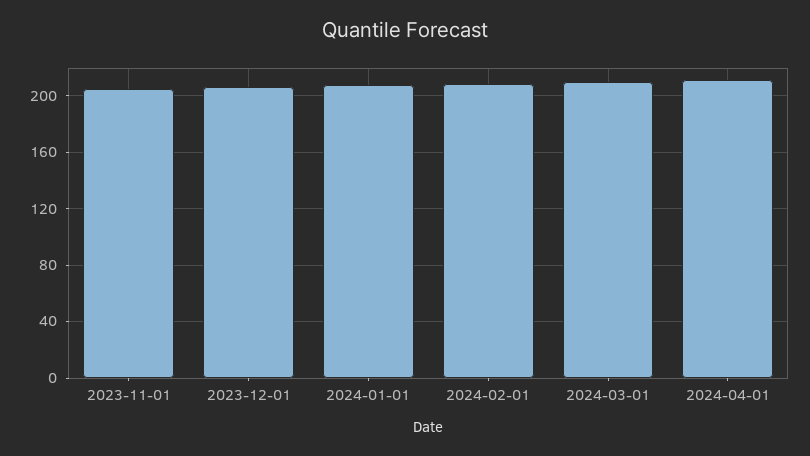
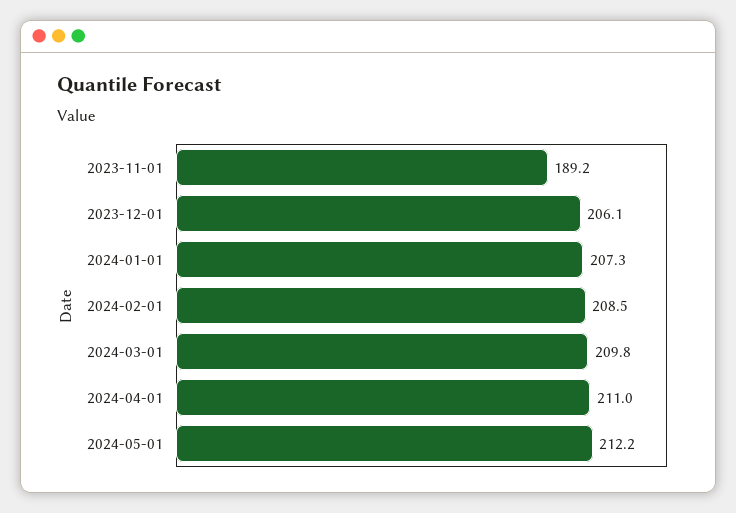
2023-11-01: 205 -> 189.2
2024-05-01: none -> 212.2

